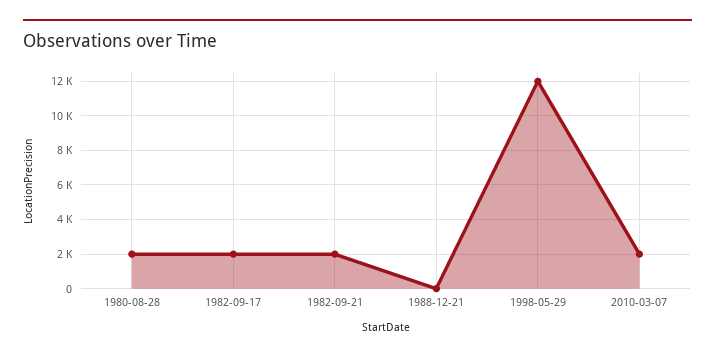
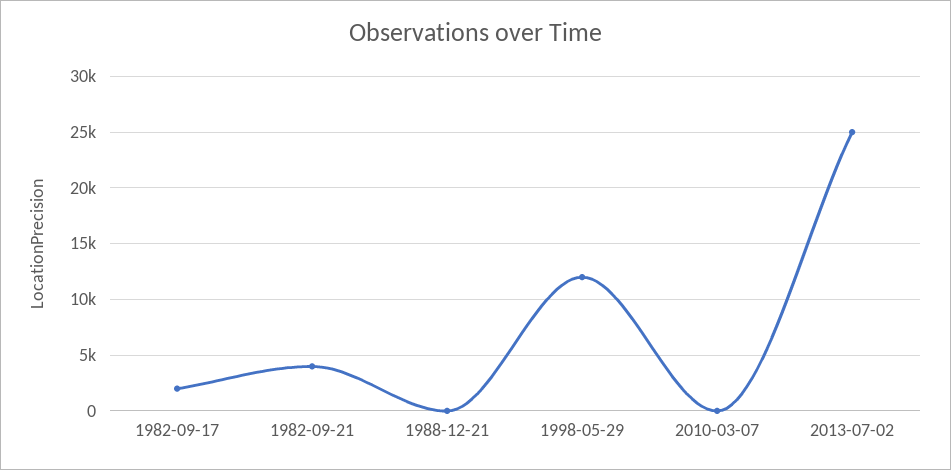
1980-08-28: 2000 -> none
1982-09-21: 2000 -> 4000
2010-03-07: 2000 -> 0
2013-07-02: none -> 25000

